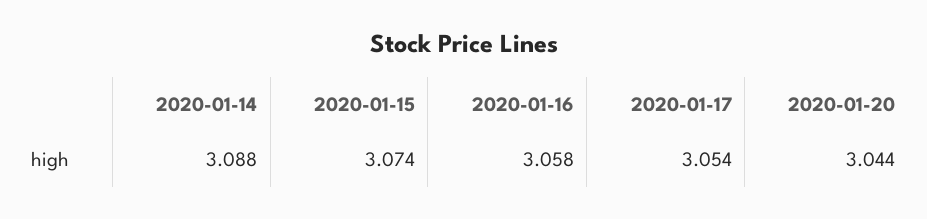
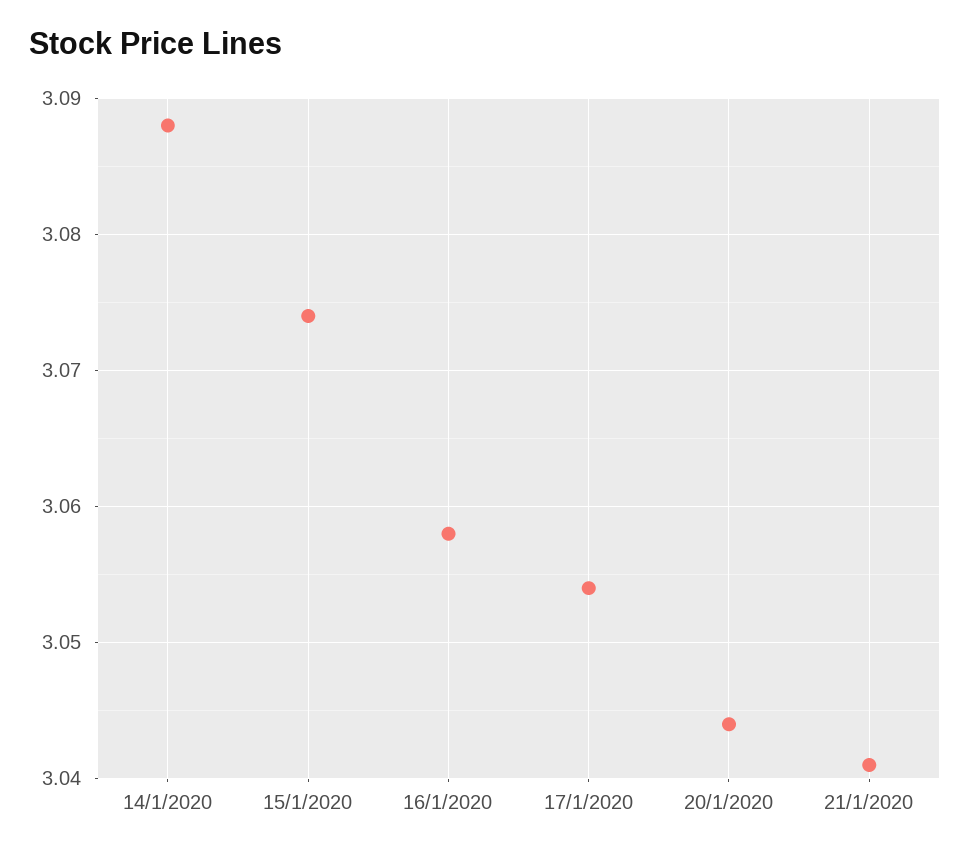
21/1/2020: none -> 3.041

